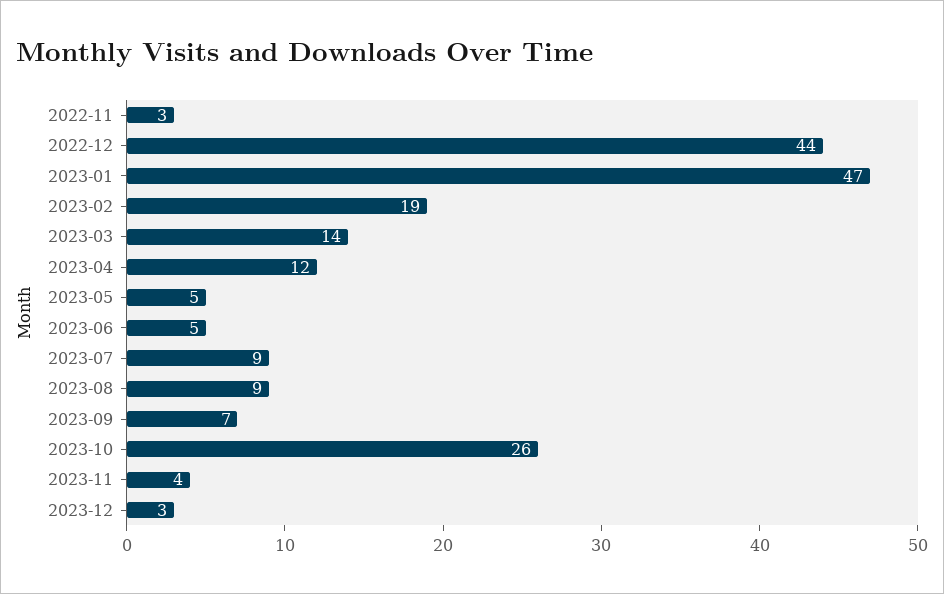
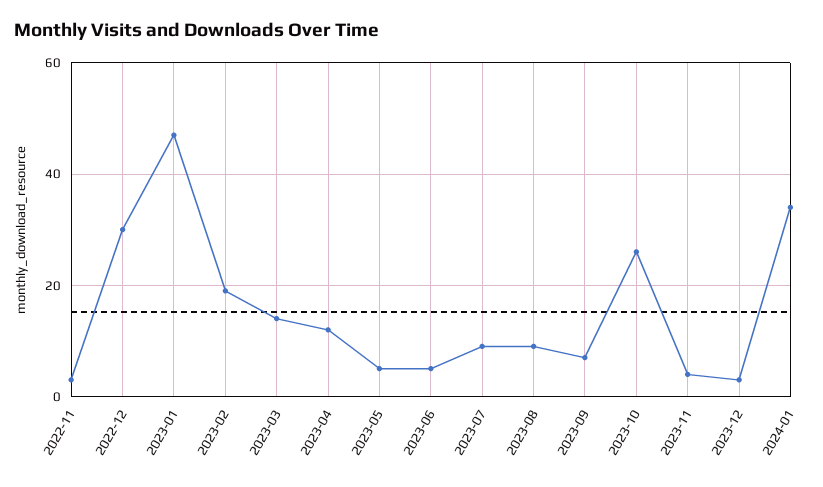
2022-12: 44 -> 30
2024-01: none -> 35

